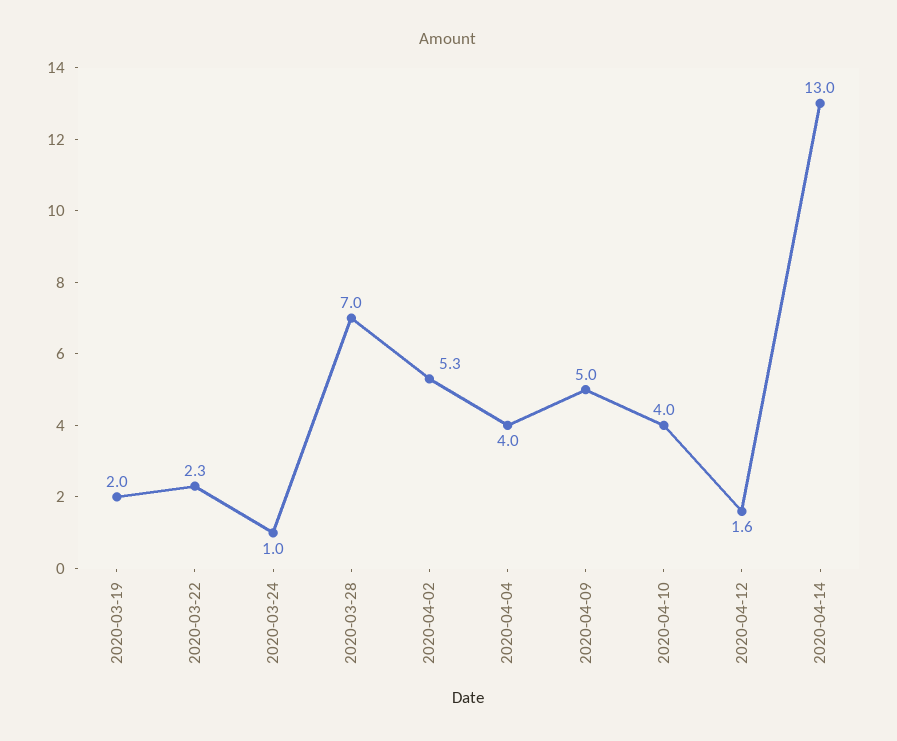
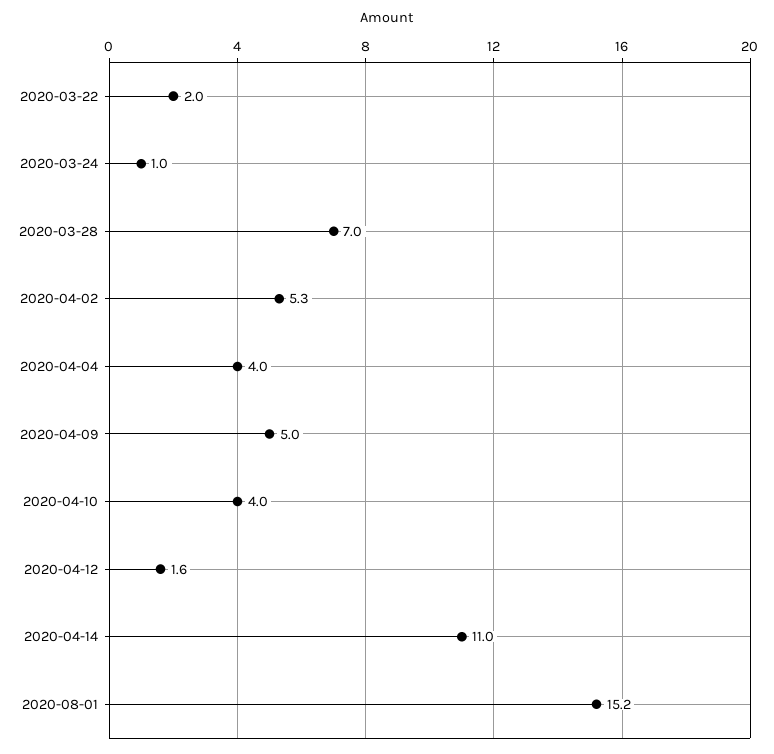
2020-03-19: 2 -> none
2020-03-22: 2.3 -> 2
2020-04-14: 13 -> 11
2020-08-01: none -> 15.2

